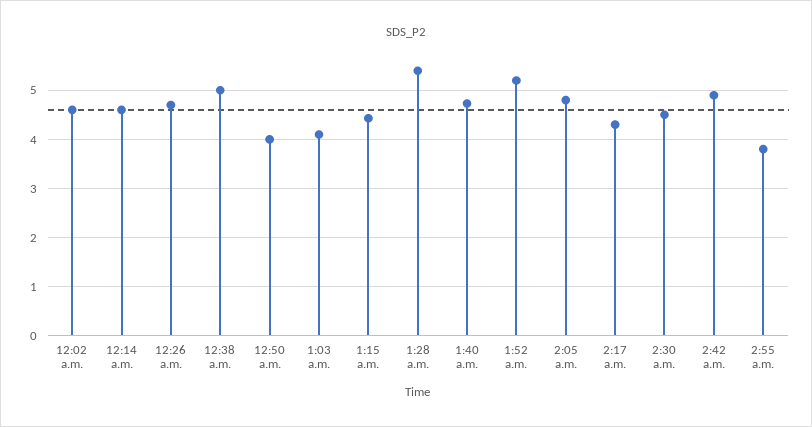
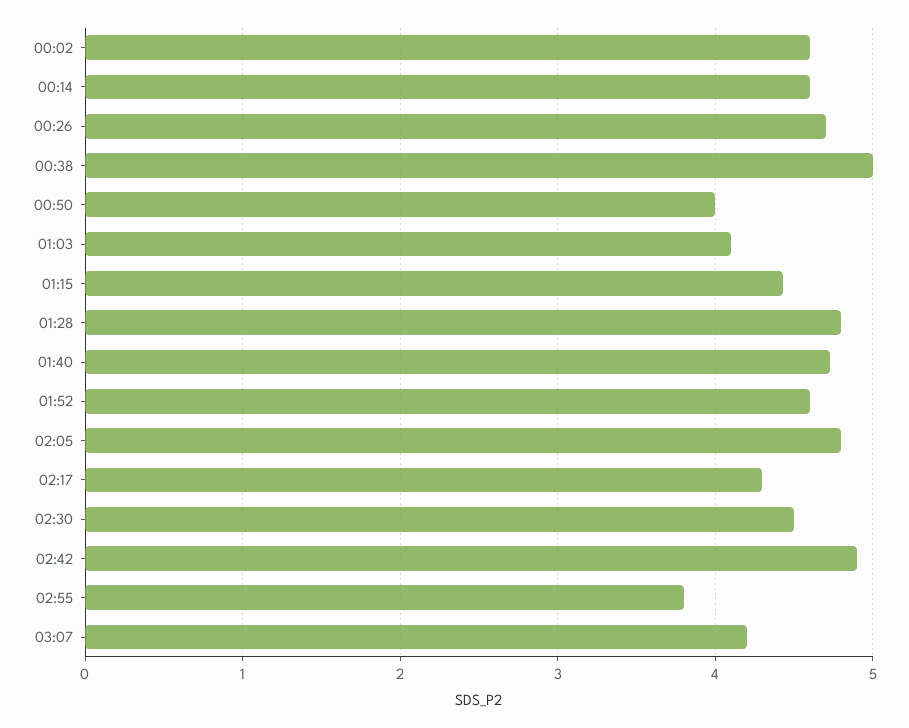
1:28 a.m.: 5.4 -> 4.8
1:52 a.m.: 5.2 -> 4.6
03:07: none -> 4.2

